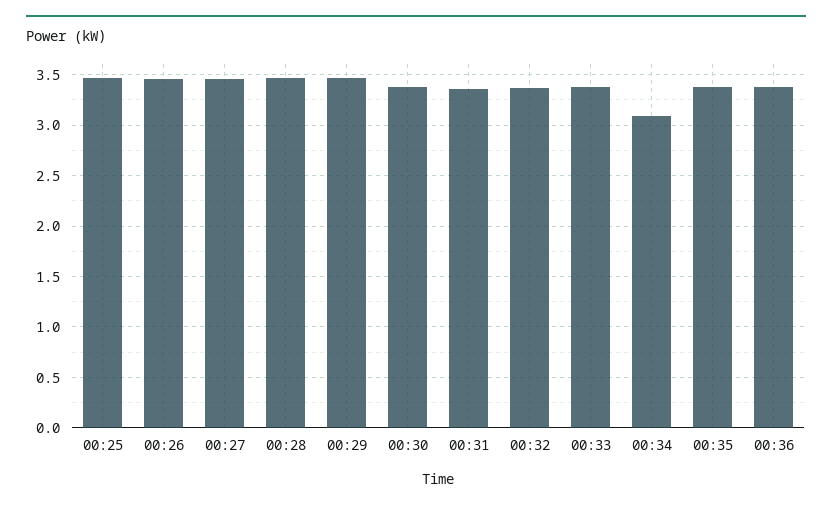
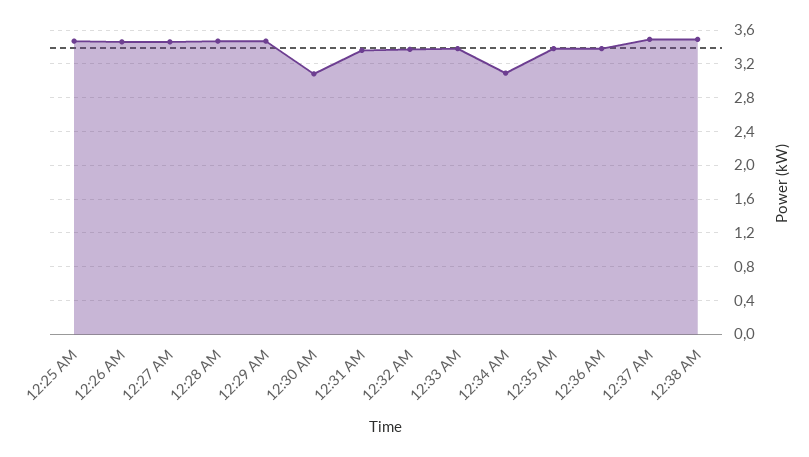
00:30: 3.4 -> 3.1
12:37 AM: none -> 3.5
12:38 AM: none -> 3.5

